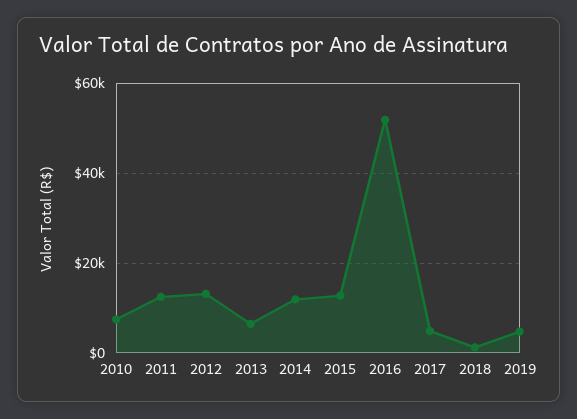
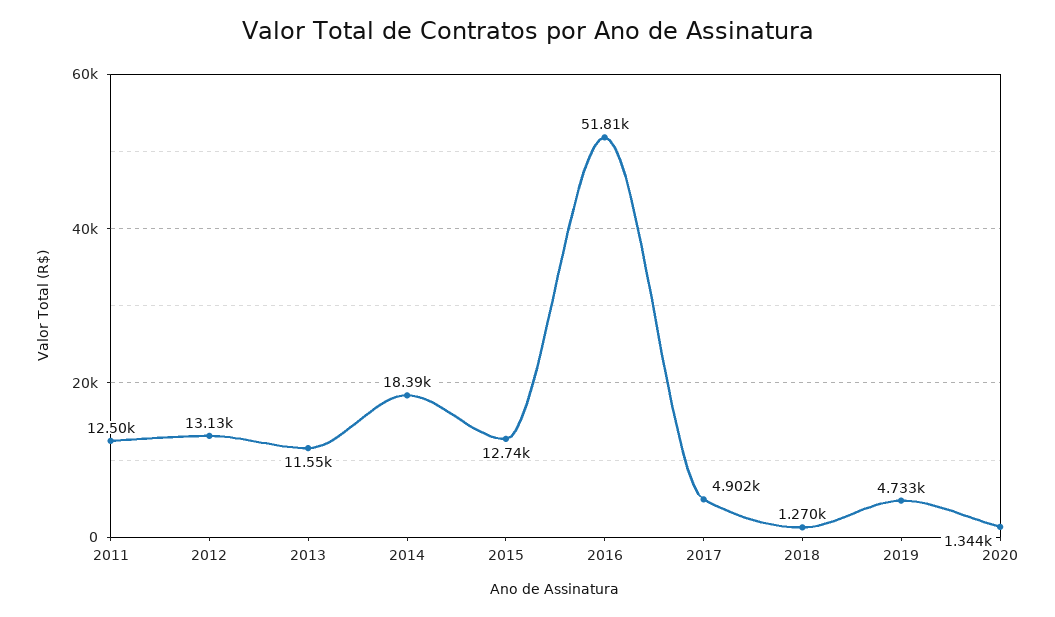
2010: 8000 -> none
2013: 6000 -> 11550
2014: 12000 -> 18390
2020: none -> 1344

